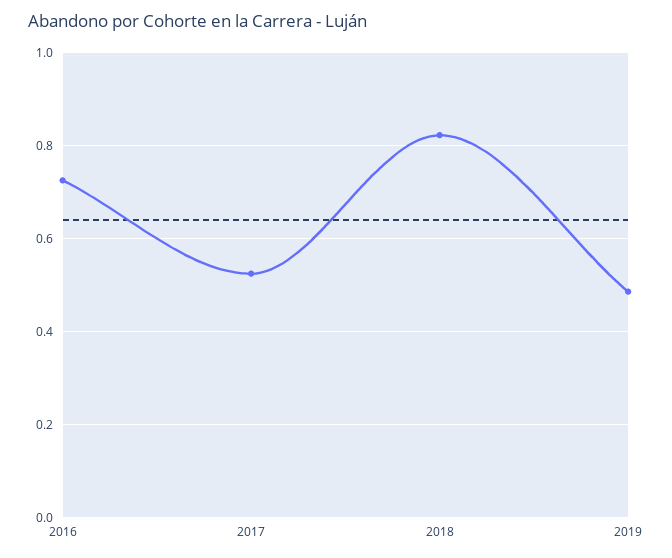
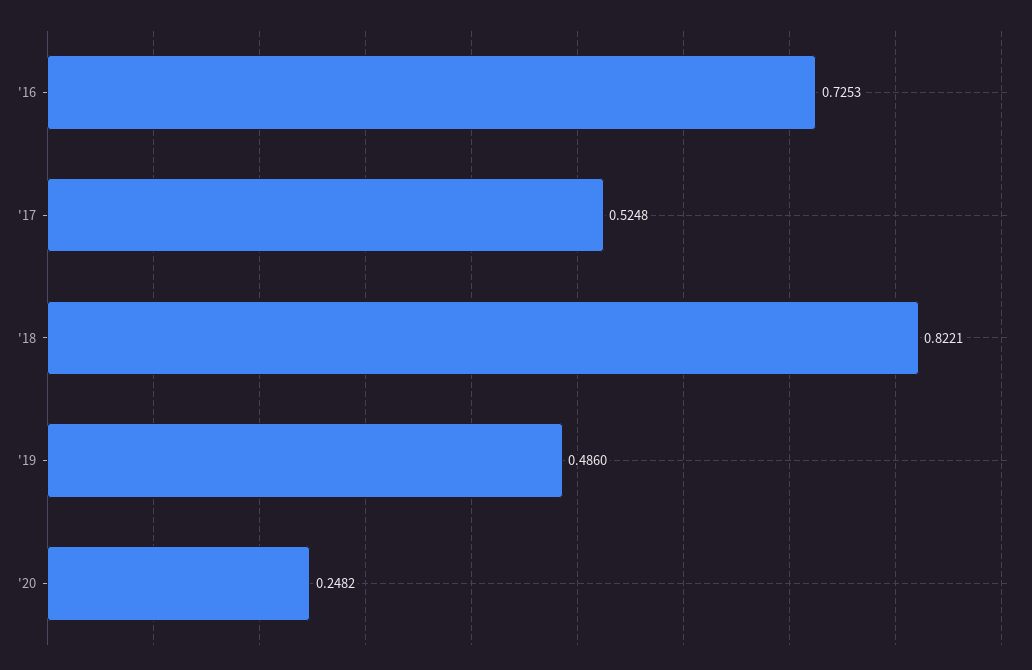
'20: none -> 0.2482

